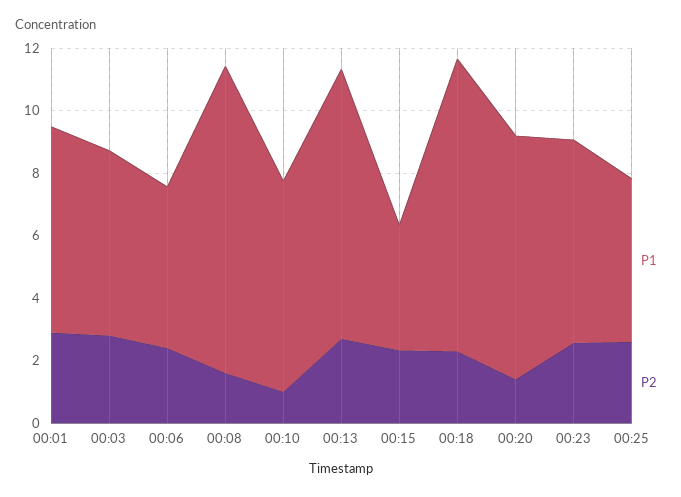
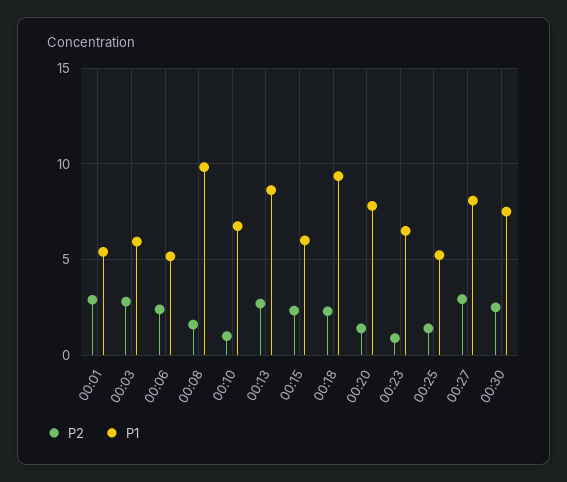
P1, 00:01: 6.5 -> 5.5
P1, 00:15: 4 -> 6
P2, 00:23: 2.5 -> 1
P2, 00:25: 2.5 -> 1.5
P2, 00:27: none -> 3
P1, 00:27: none -> 8
P2, 00:30: none -> 2.5
P1, 00:30: none -> 7.5

